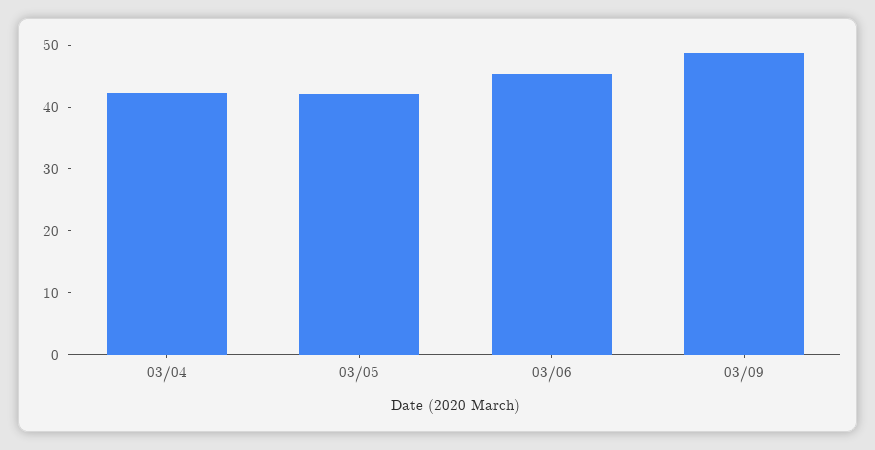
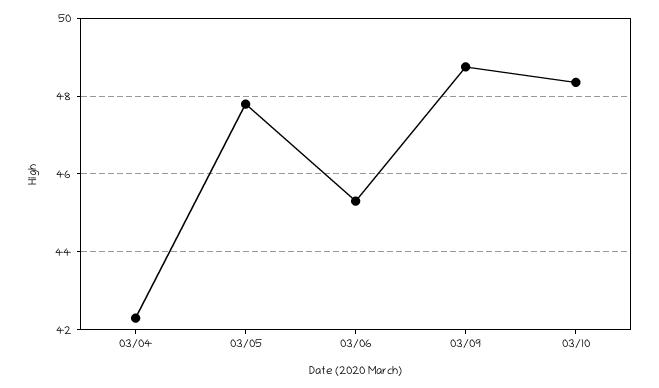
03/05: 42 -> 47.8
03/10: none -> 48.4

